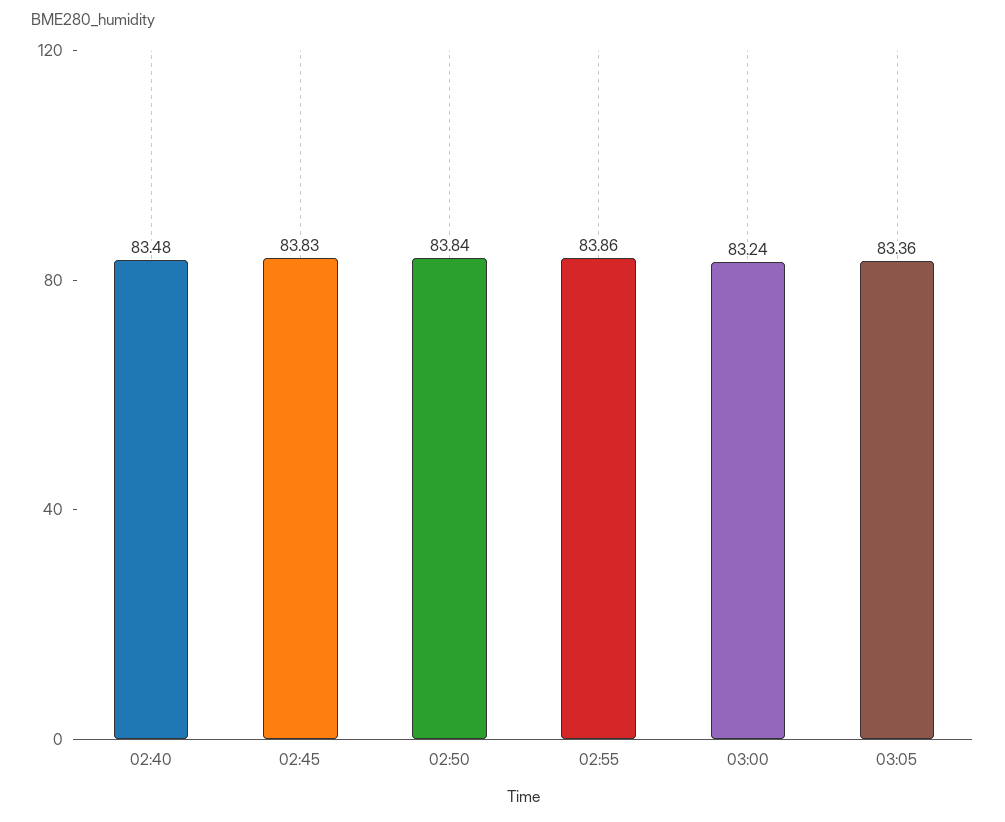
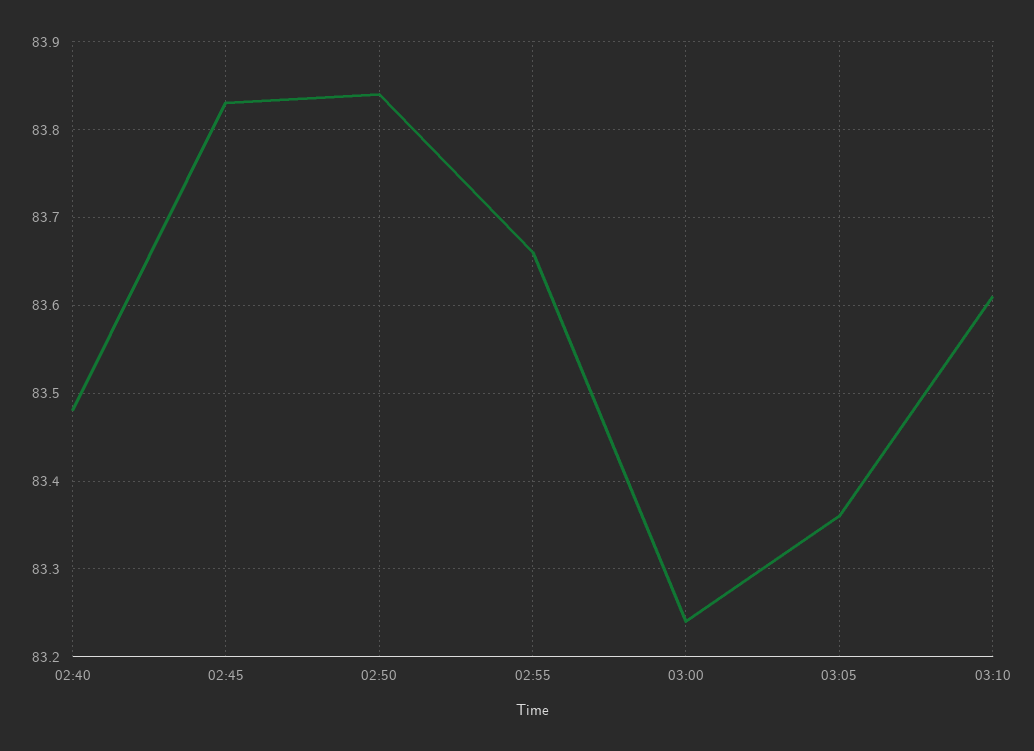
02:55: 83.86 -> 83.66
03:10: none -> 83.61

